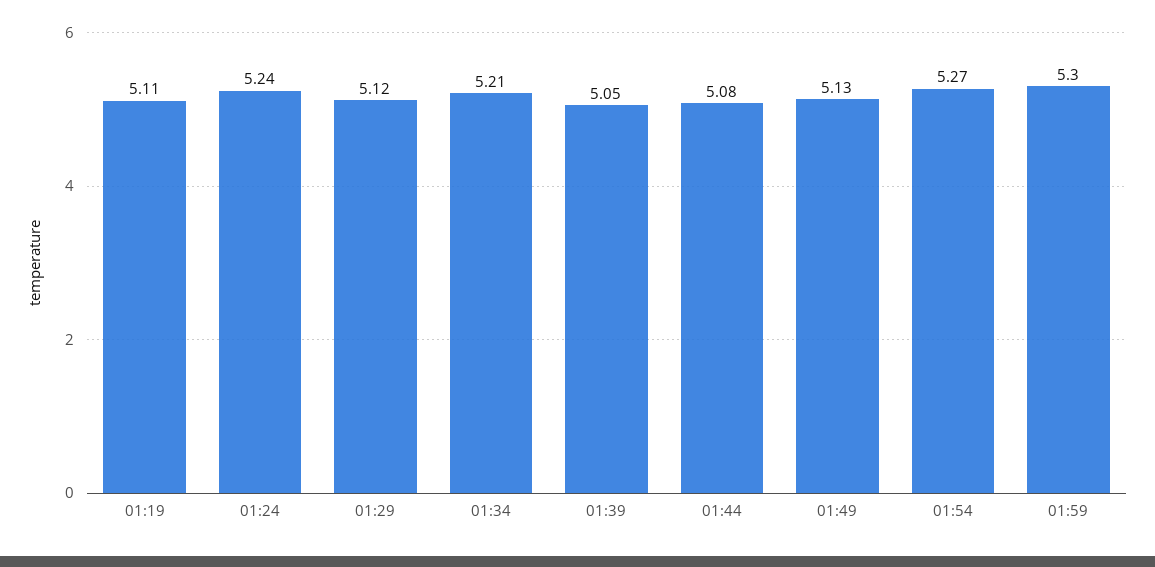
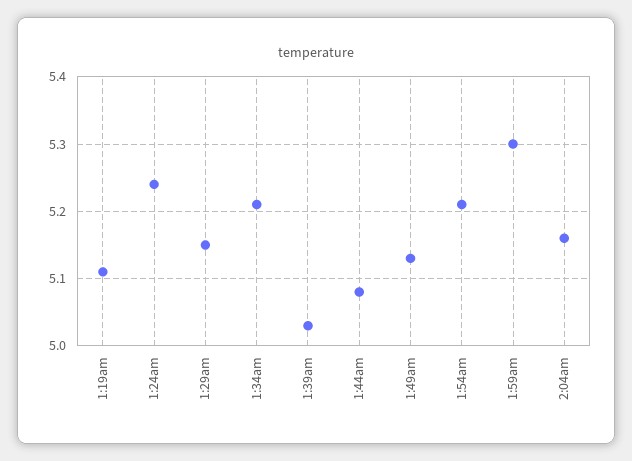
01:29: 5.12 -> 5.15
01:39: 5.05 -> 5.03
01:54: 5.27 -> 5.21
2:04am: none -> 5.16

